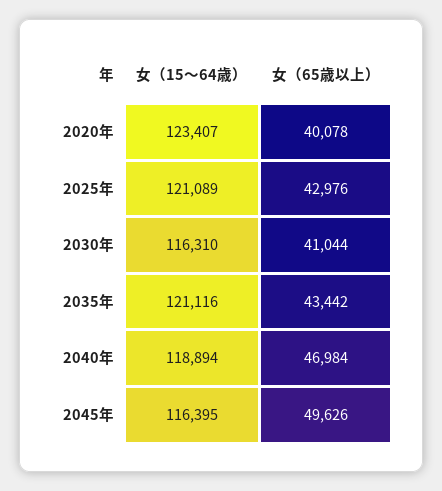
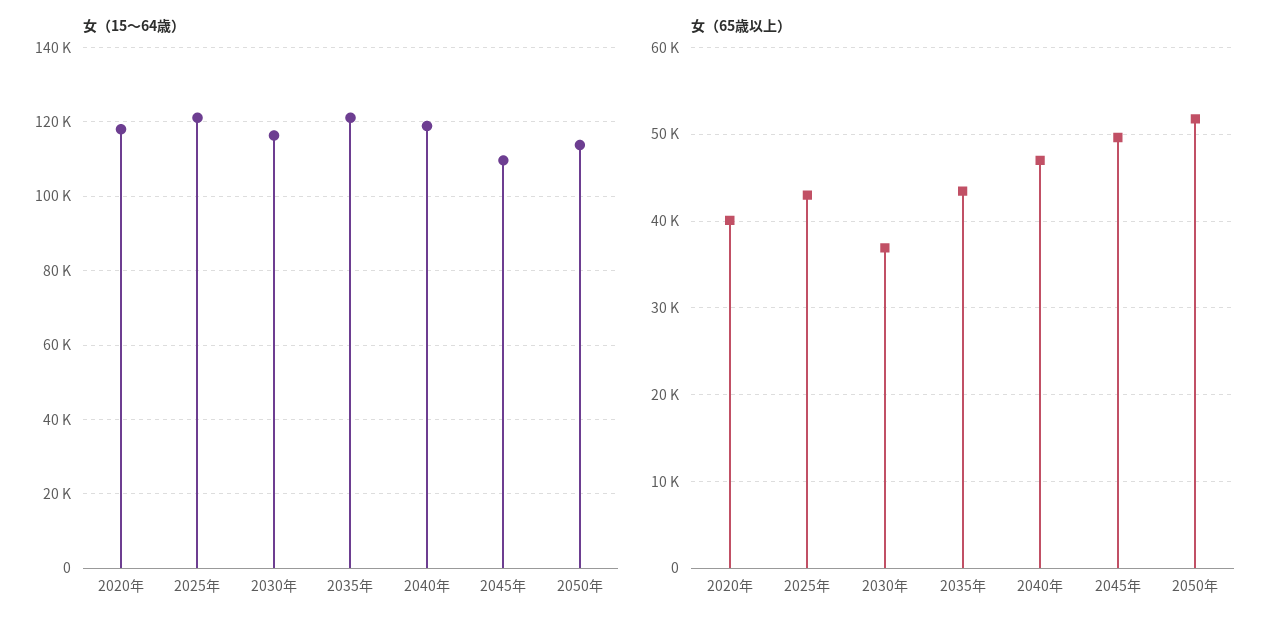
女（15～64歳）, 2020年: 123407 -> 118000
女（65歳以上）, 2030年: 41044 -> 37000
女（15～64歳）, 2045年: 116395 -> 110000
女（15～64歳）, 2050年: none -> 114000
女（65歳以上）, 2050年: none -> 52000

